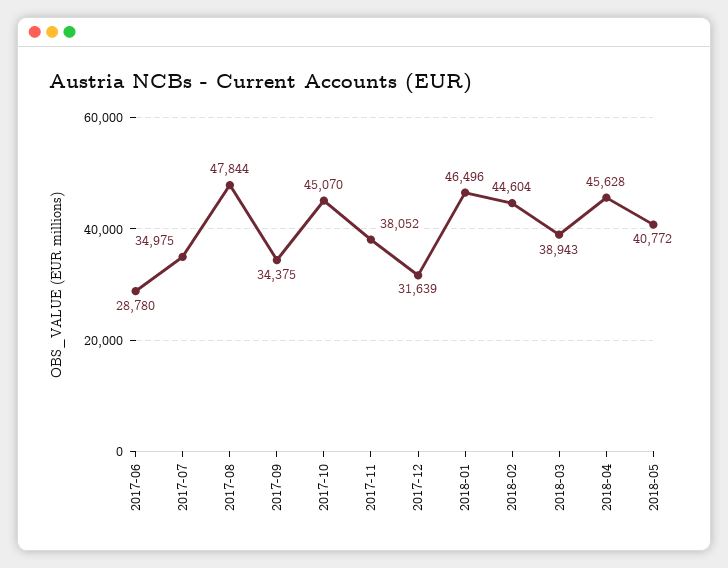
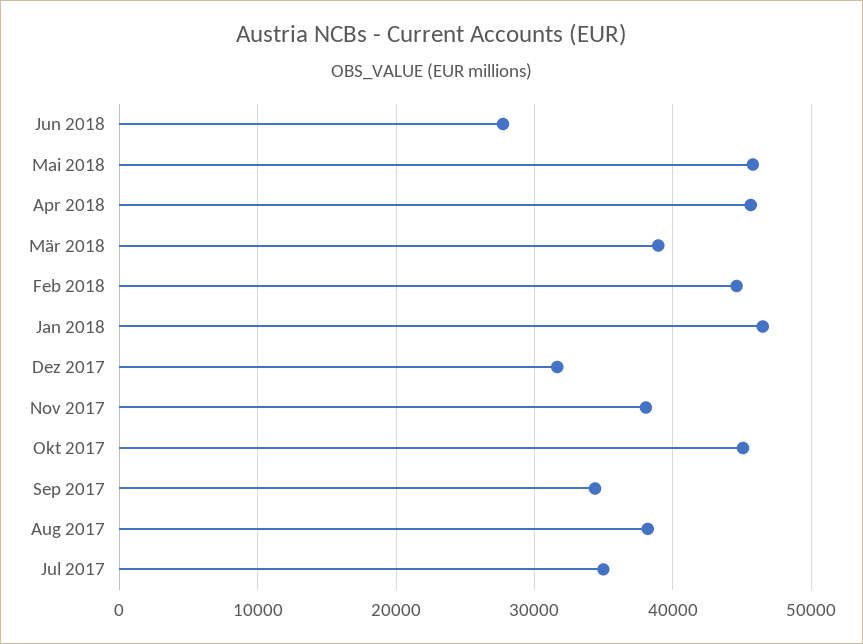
2017-06: 28780 -> none
2017-08: 47844 -> 38000
2018-05: 40772 -> 46000
Jun 2018: none -> 28000

